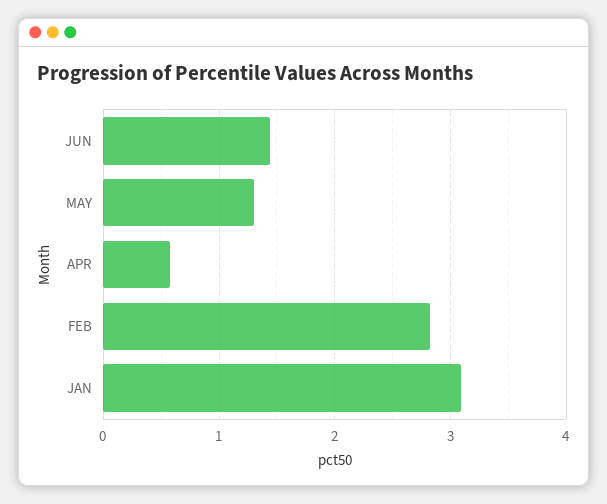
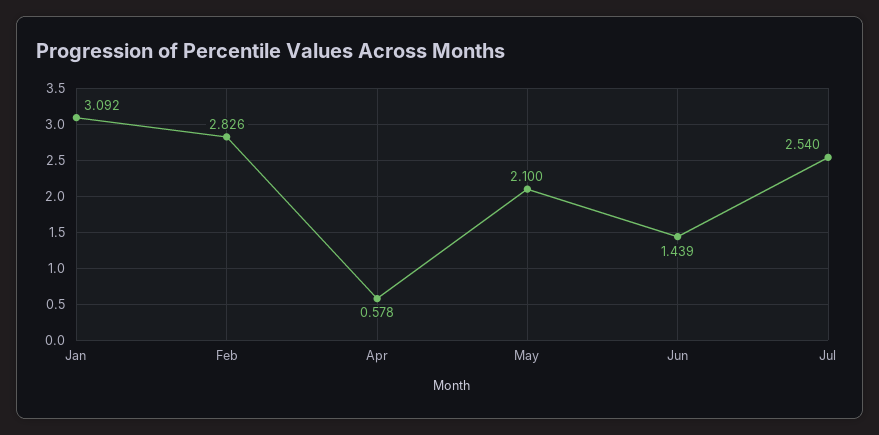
MAY: 1.3 -> 2.1
Jul: none -> 2.54

